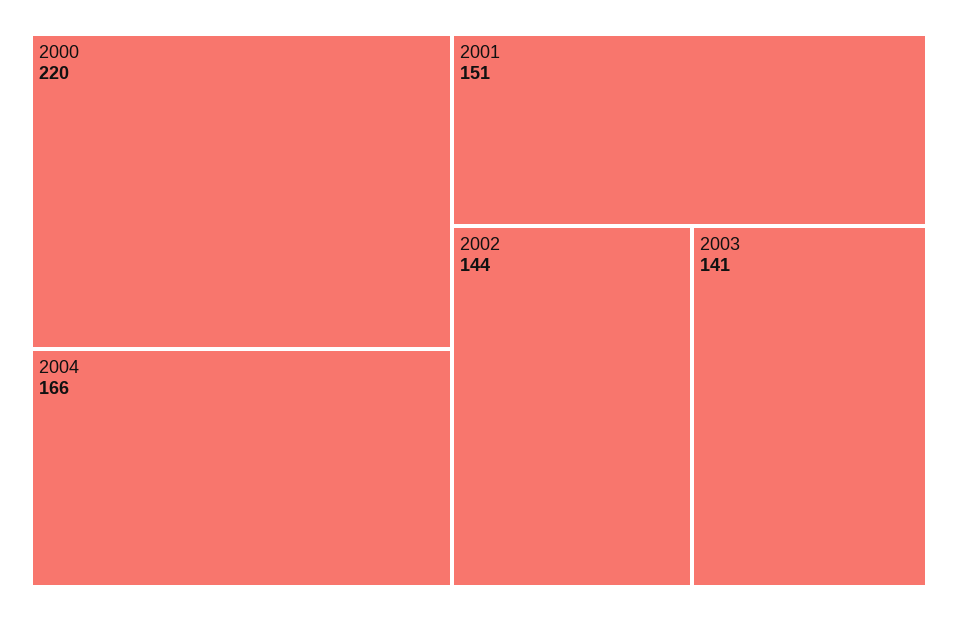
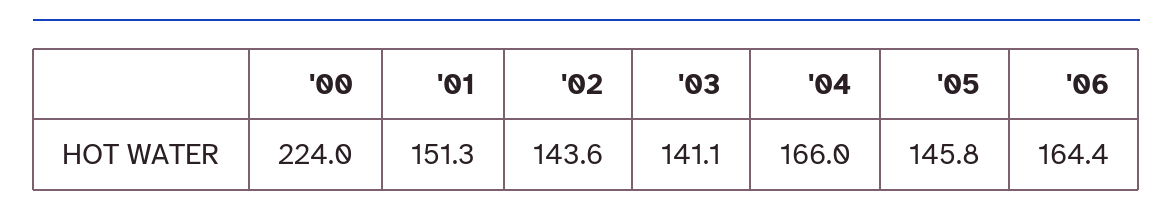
2000: 220 -> 224
'05: none -> 145.8
'06: none -> 164.4

